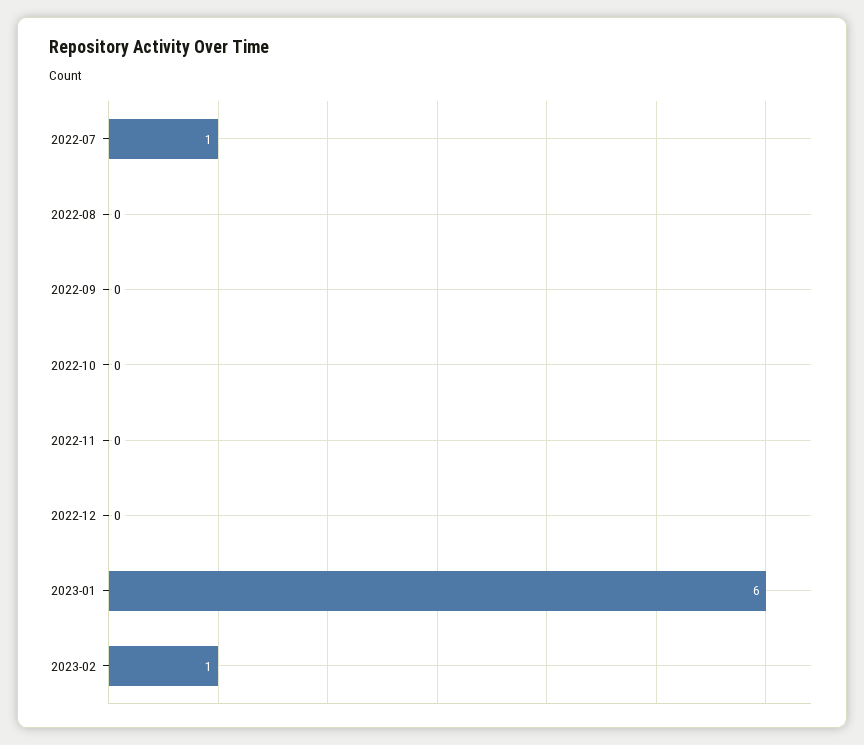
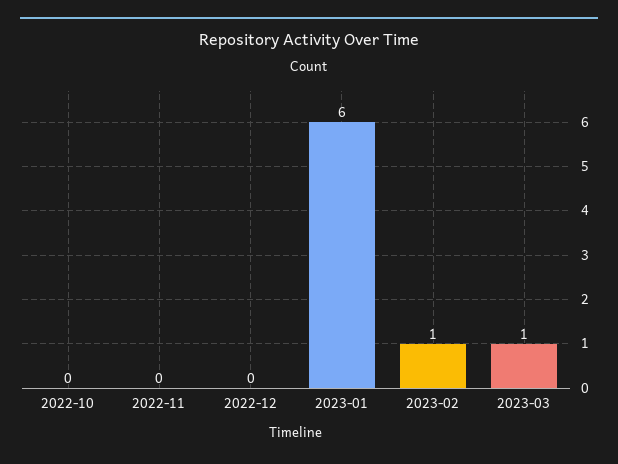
2022-07: 1 -> none
2022-08: 0 -> none
2022-09: 0 -> none
2023-03: none -> 1

